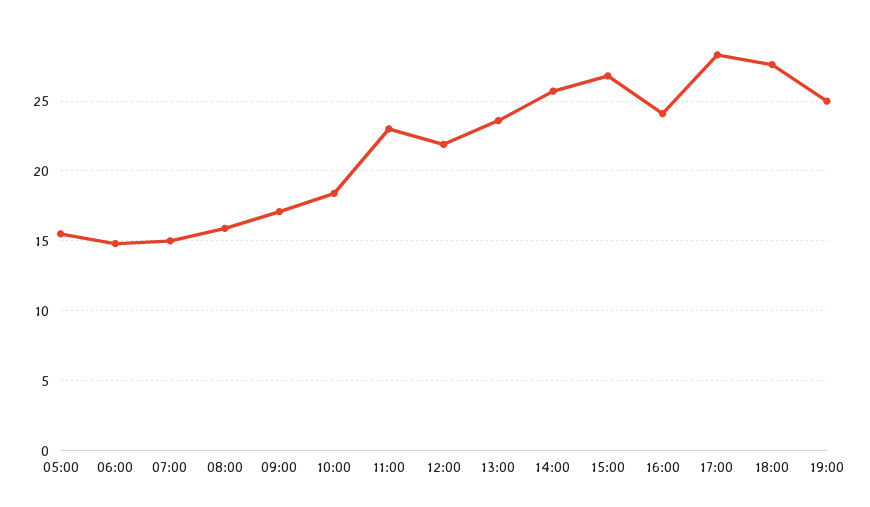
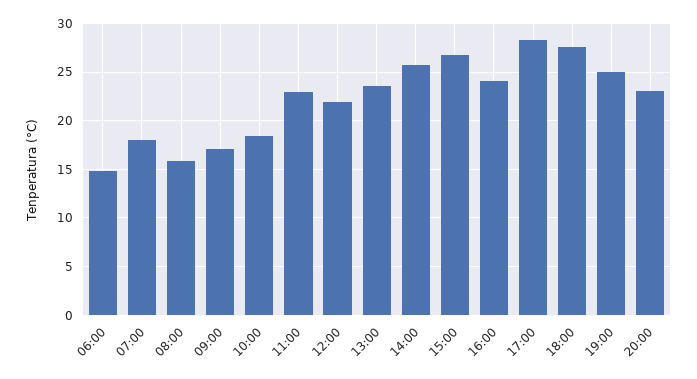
05:00: 15.5 -> none
07:00: 15 -> 18
20:00: none -> 23

